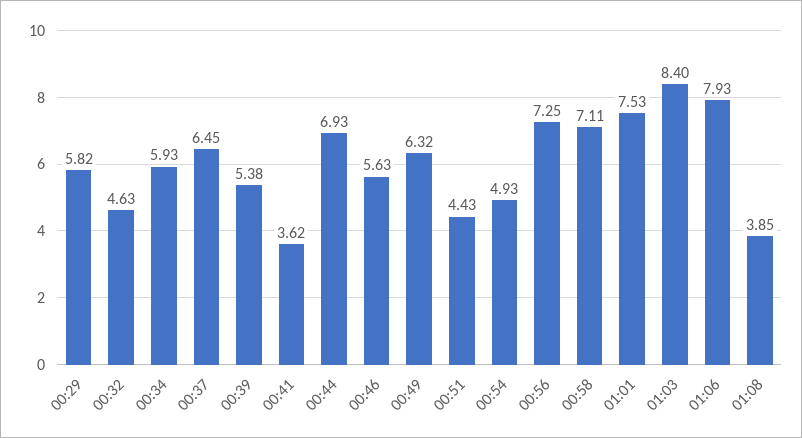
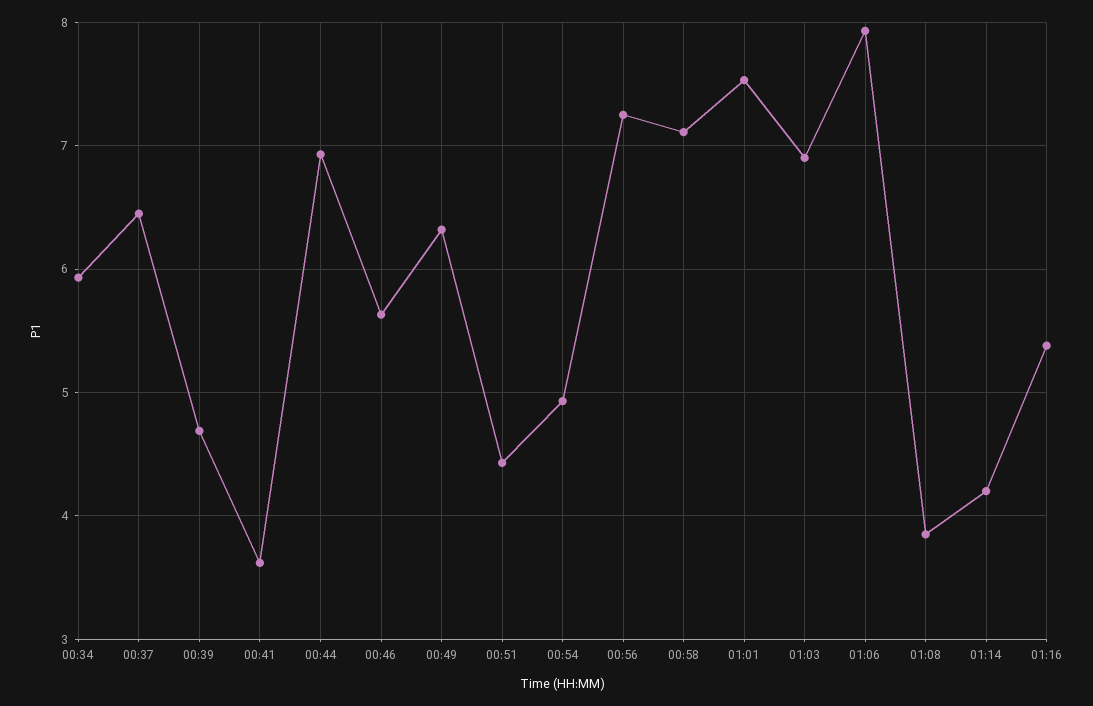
00:29: 5.82 -> none
00:32: 4.63 -> none
00:39: 5.38 -> 4.7
01:03: 8.4 -> 6.9
01:14: none -> 4.2
01:16: none -> 5.4

